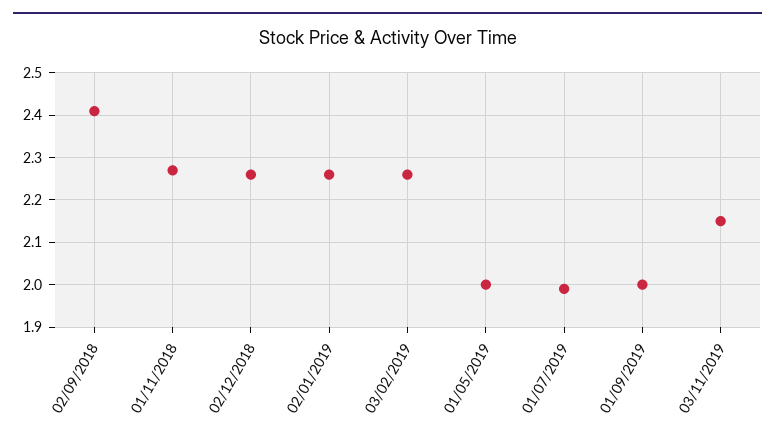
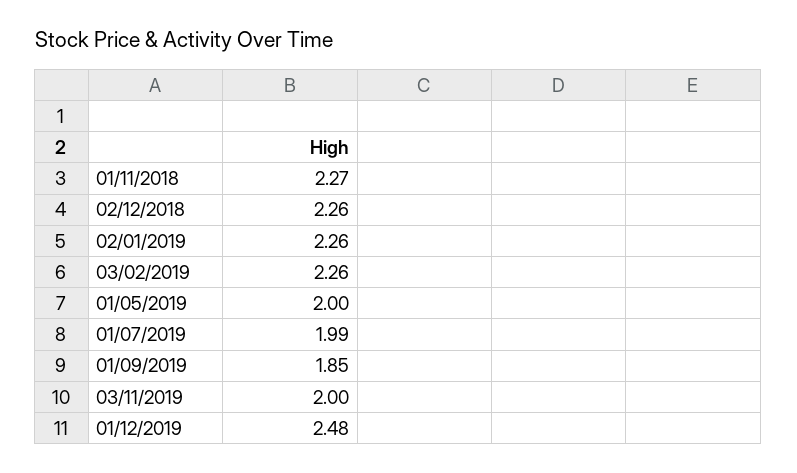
02/09/2018: 2.4 -> none
01/09/2019: 2 -> 1.85
03/11/2019: 2.15 -> 2
01/12/2019: none -> 2.48

